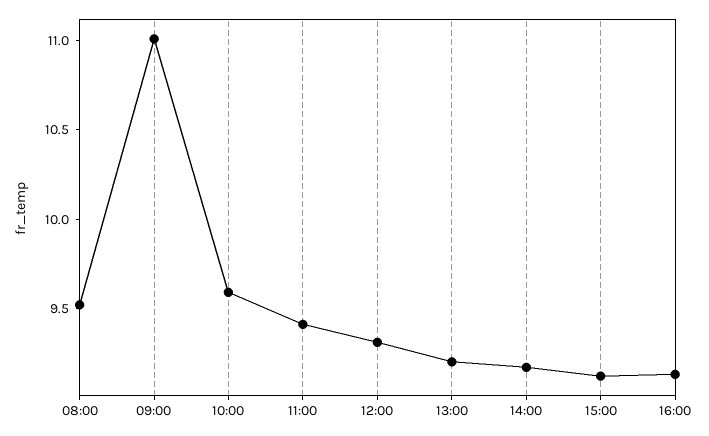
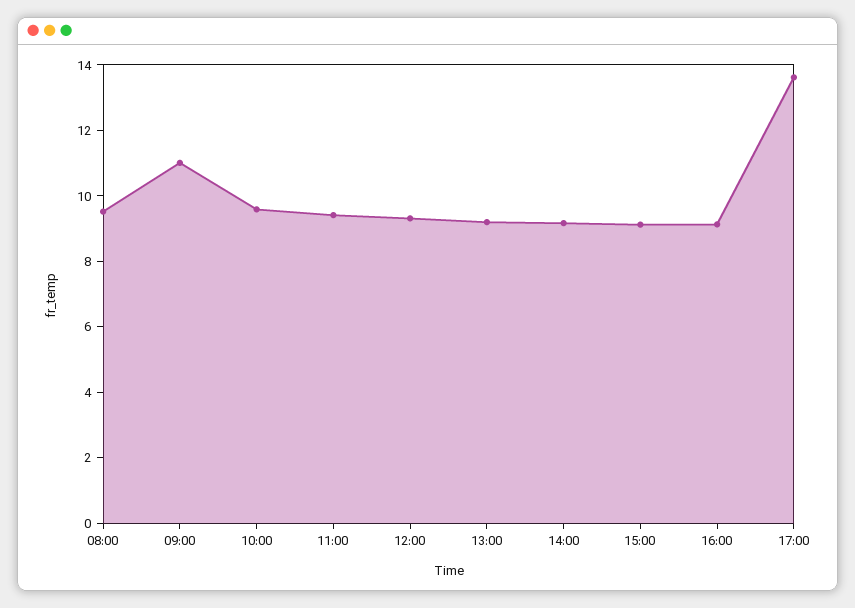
17:00: none -> 13.5

